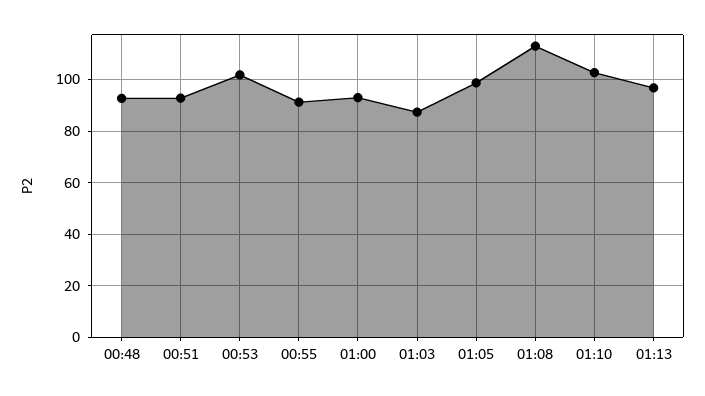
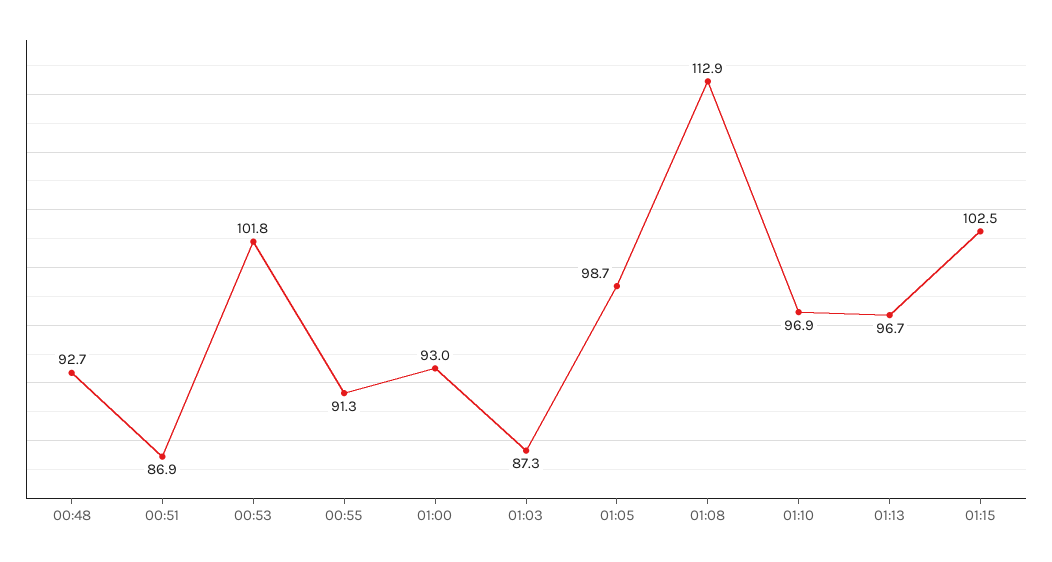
00:51: 92.5 -> 86.9
01:10: 102.5 -> 96.9
01:15: none -> 102.5

